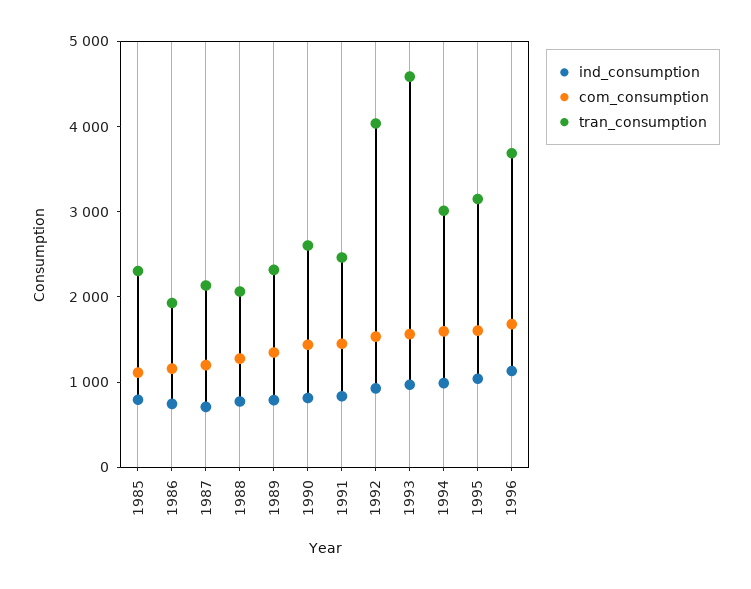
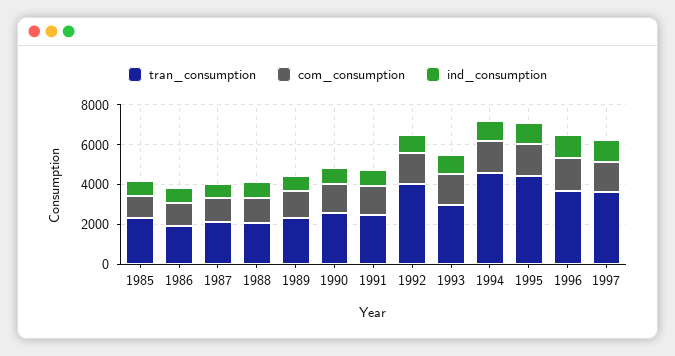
tran_consumption, 1993: 4600 -> 3000
tran_consumption, 1994: 3000 -> 4500
tran_consumption, 1995: 3200 -> 4500
tran_consumption, 1997: none -> 3500
com_consumption, 1997: none -> 1500
ind_consumption, 1997: none -> 1000

